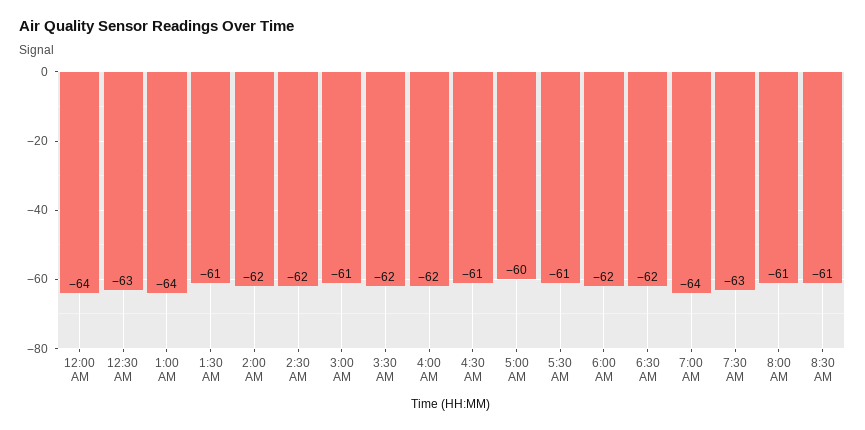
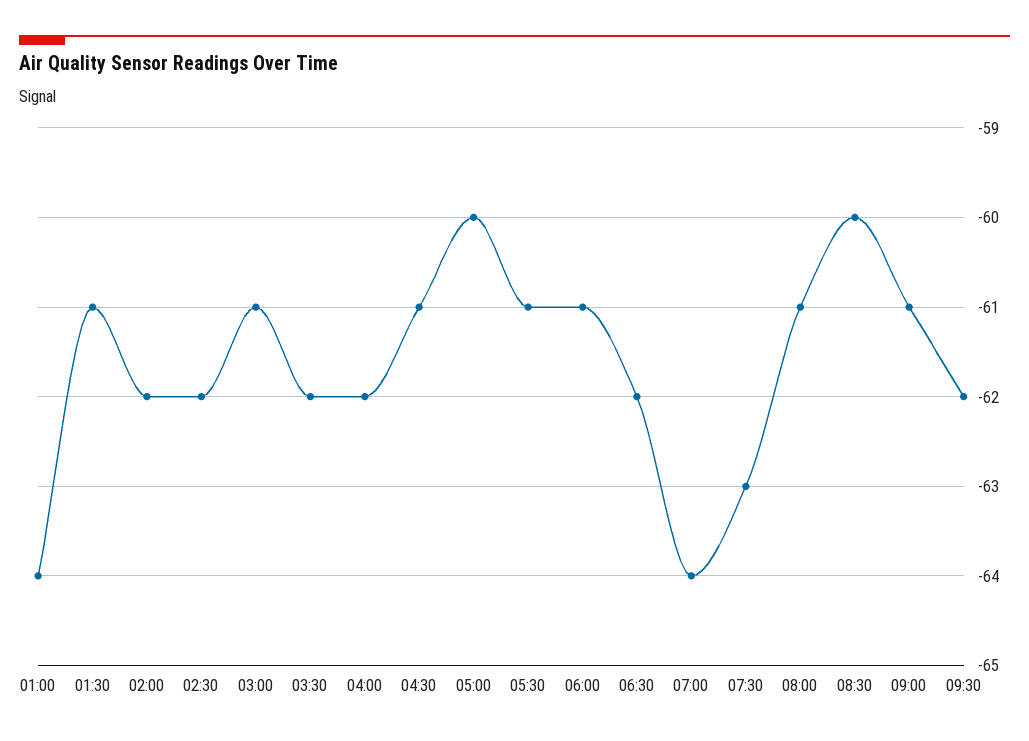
12:00 AM: -64 -> none
12:30 AM: -63 -> none
6:00 AM: -62 -> -61
8:30 AM: -61 -> -60
09:00: none -> -61
09:30: none -> -62

